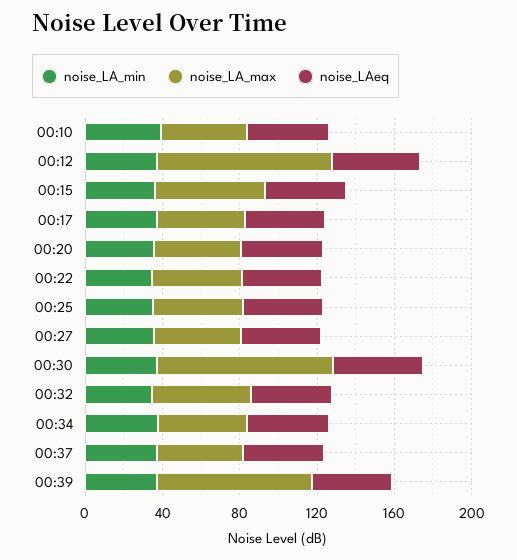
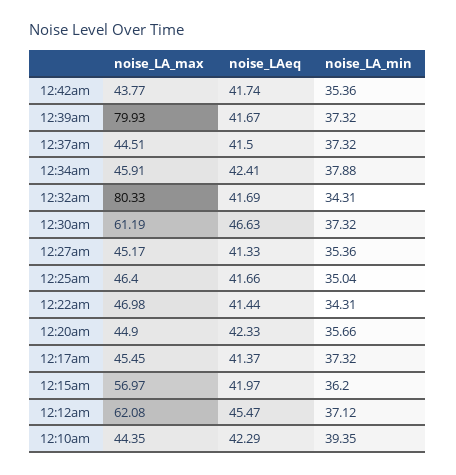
noise_LA_max, 00:12: 90 -> 62.08
noise_LA_max, 00:30: 90 -> 61.19
noise_LA_max, 00:32: 50 -> 80.33
noise_LA_max, 12:42am: none -> 43.77
noise_LAeq, 12:42am: none -> 41.74
noise_LA_min, 12:42am: none -> 35.36

